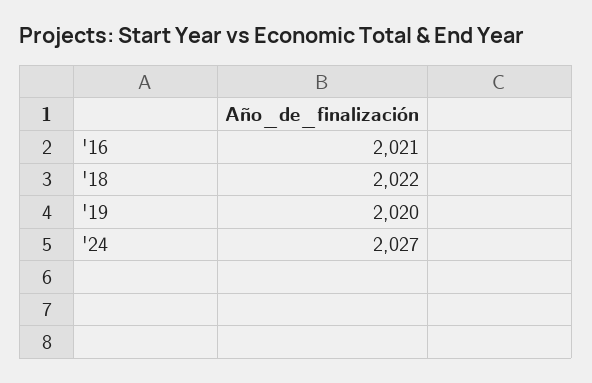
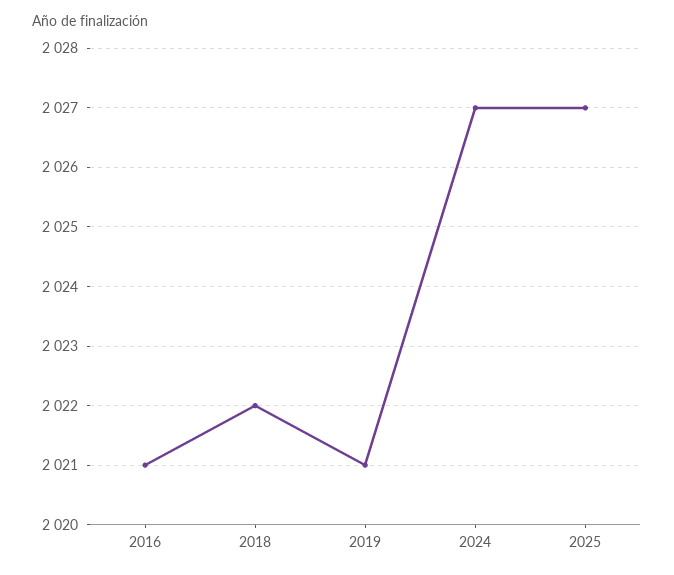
'19: 2020 -> 2021
2025: none -> 2027

